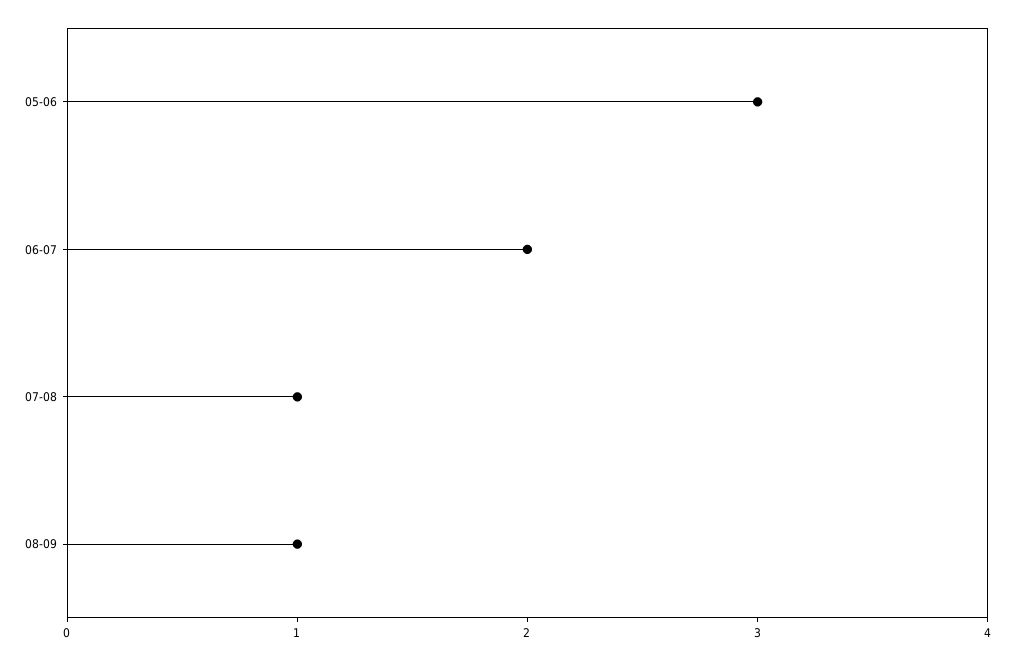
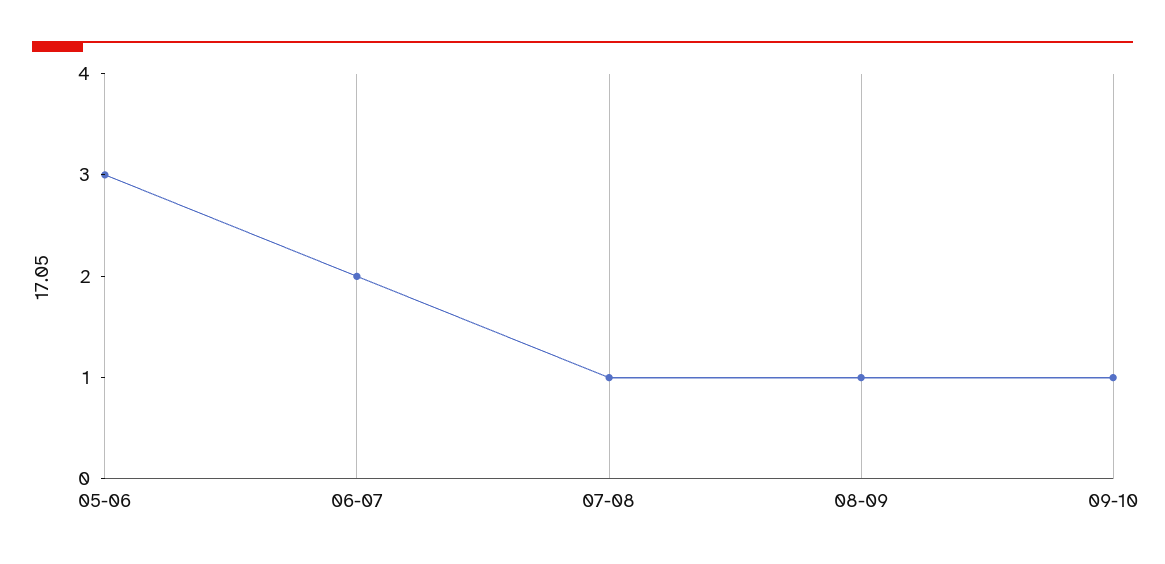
09-10: none -> 1

